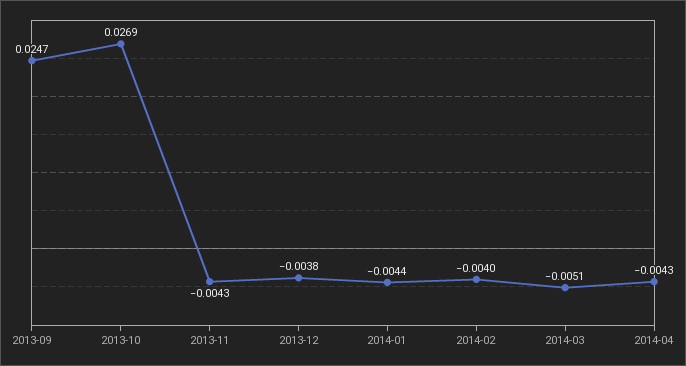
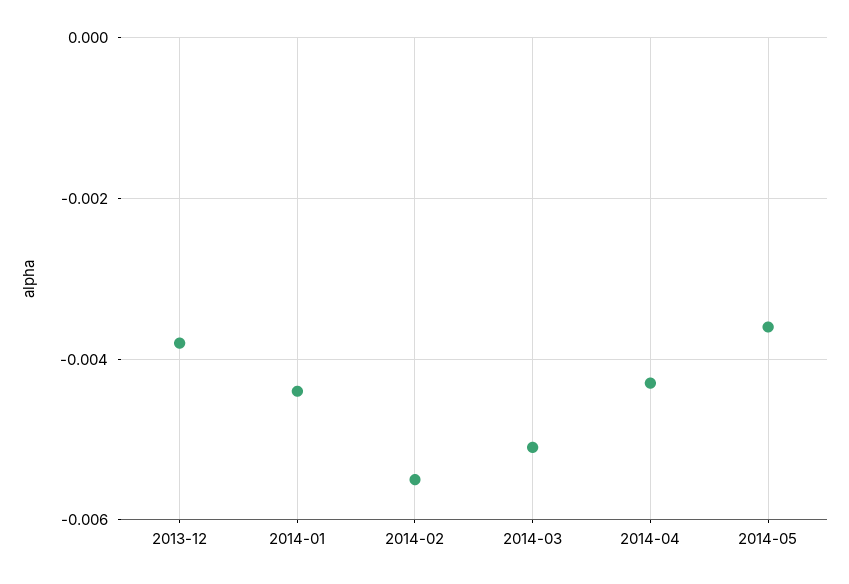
2013-09: 0.0247 -> none
2013-10: 0.0269 -> none
2013-11: -0.0043 -> none
2014-02: -0.004 -> -0.0055
2014-05: none -> -0.0035

